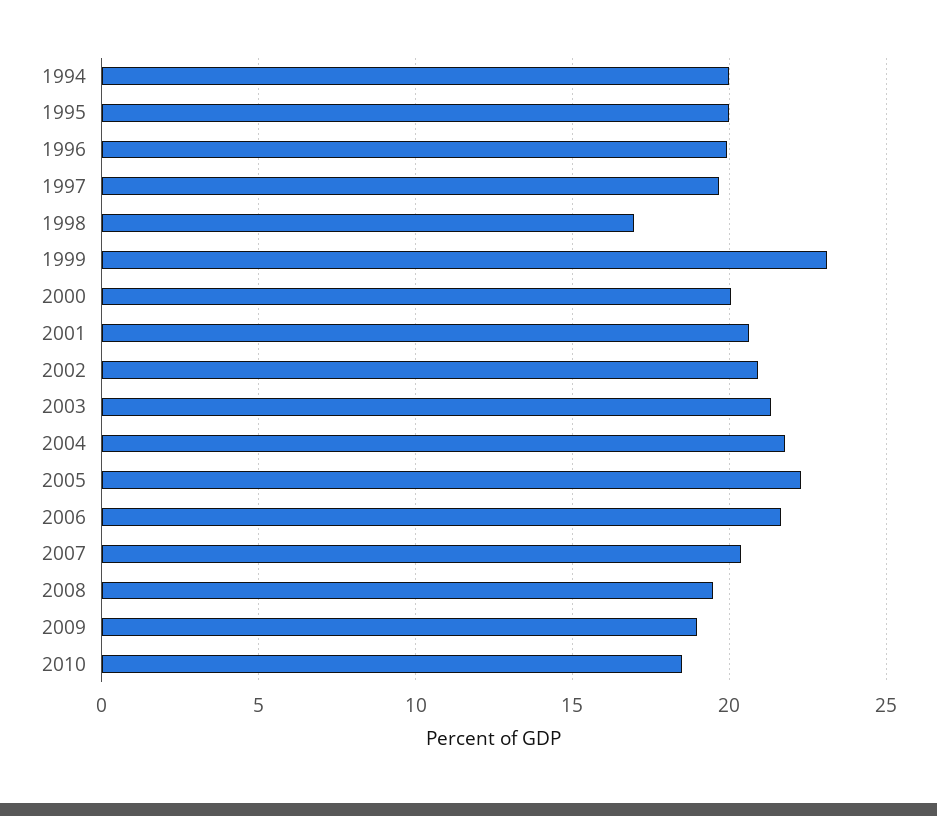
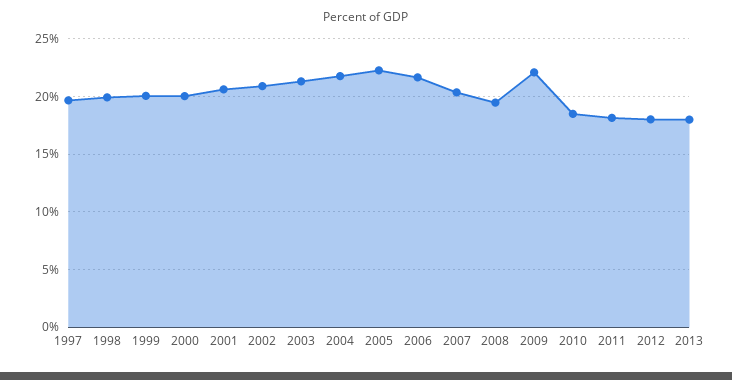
1994: 20 -> none
1995: 20 -> none
1996: 20 -> none
1998: 17 -> 20
1999: 23 -> 20
2009: 19 -> 22
2011: none -> 18
2012: none -> 18
2013: none -> 18

